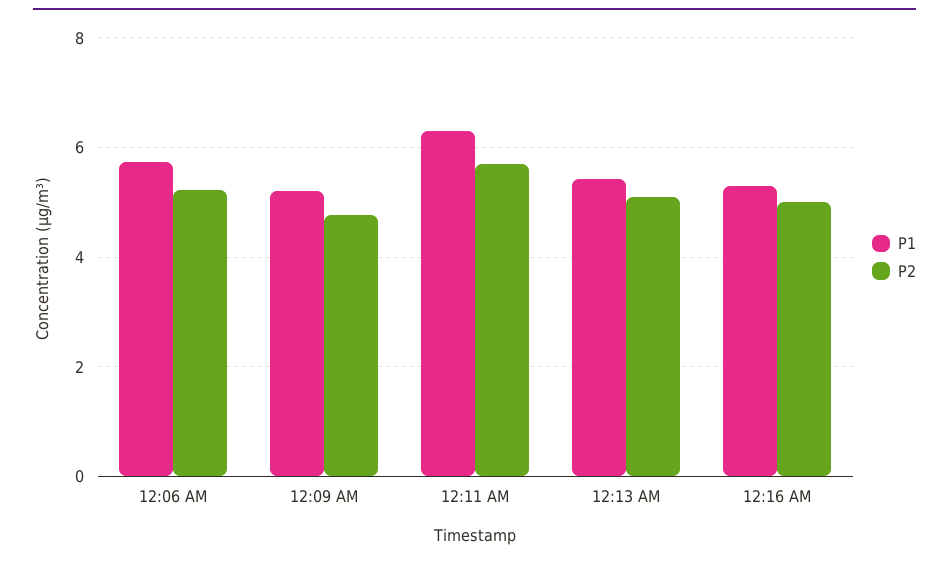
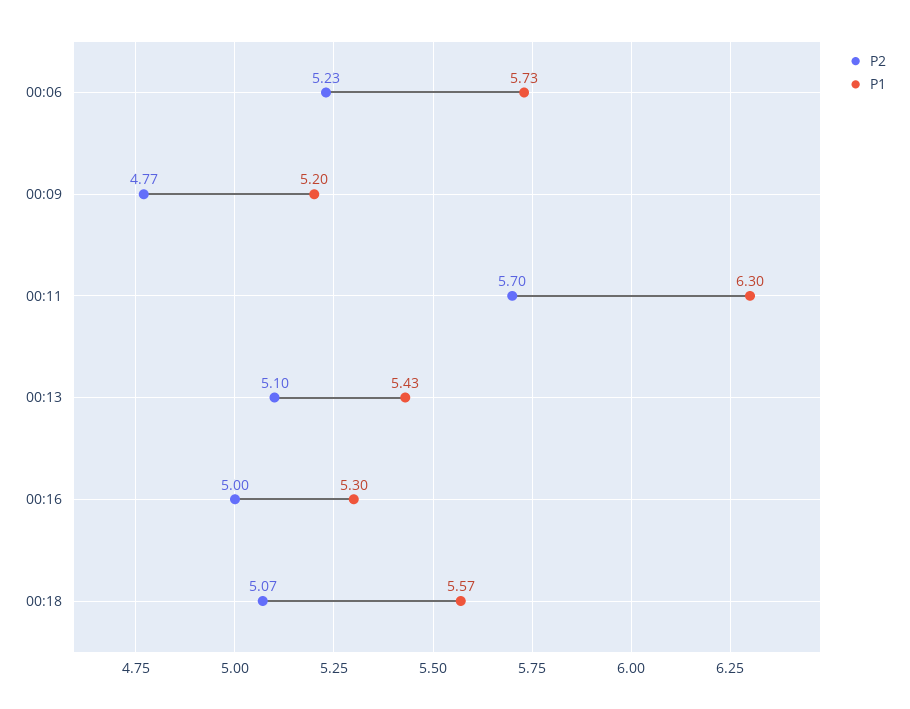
P2, 00:18: none -> 5.07
P1, 00:18: none -> 5.57

